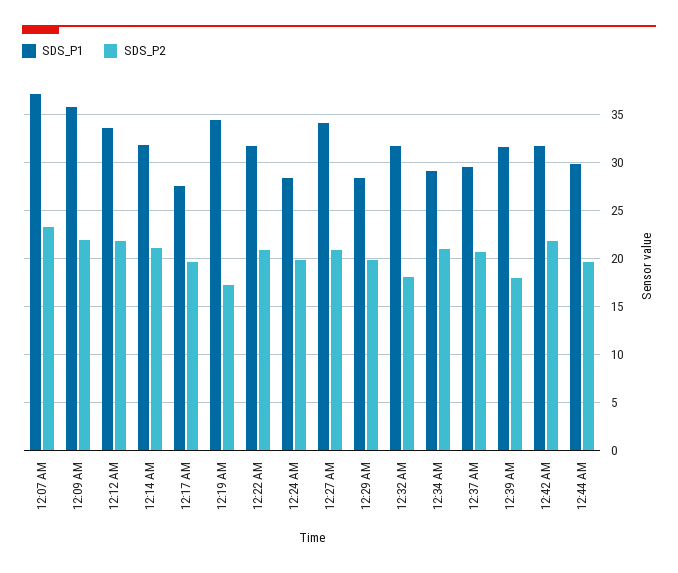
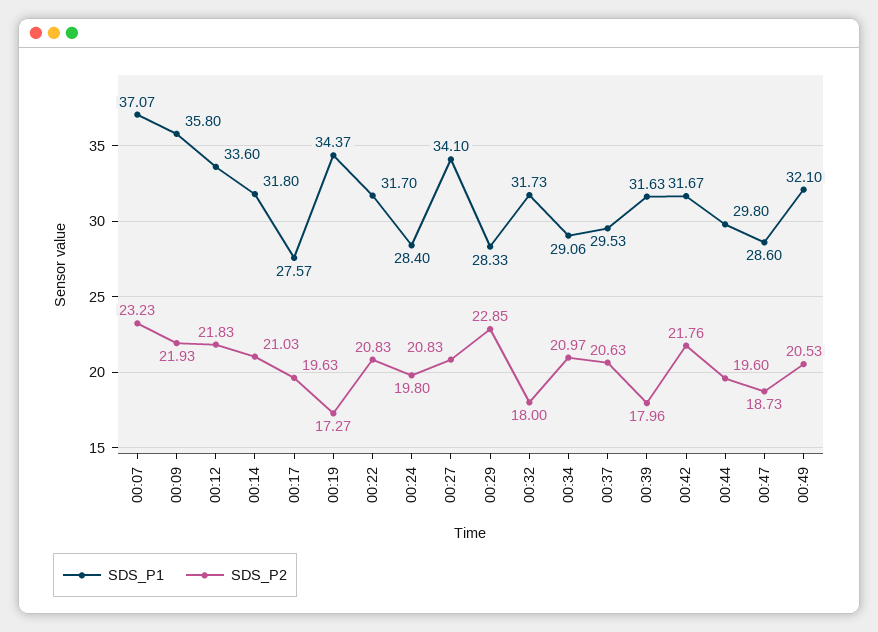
SDS_P2, 12:29 AM: 20 -> 22.85
SDS_P1, 00:47: none -> 28.6
SDS_P2, 00:47: none -> 18.73
SDS_P1, 00:49: none -> 32.1
SDS_P2, 00:49: none -> 20.53

